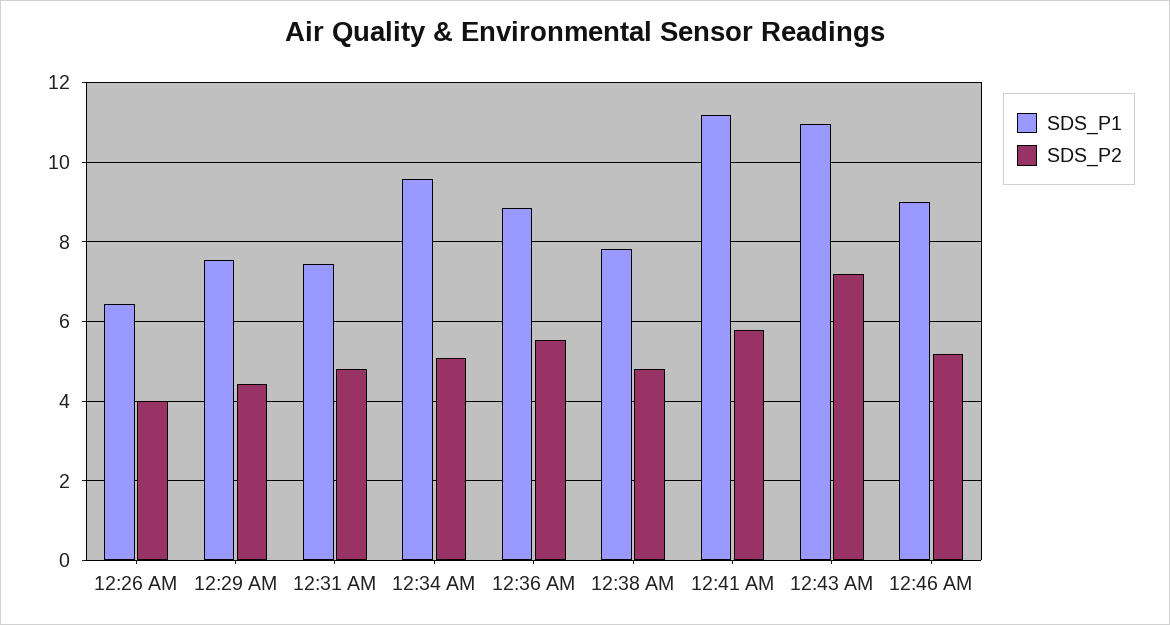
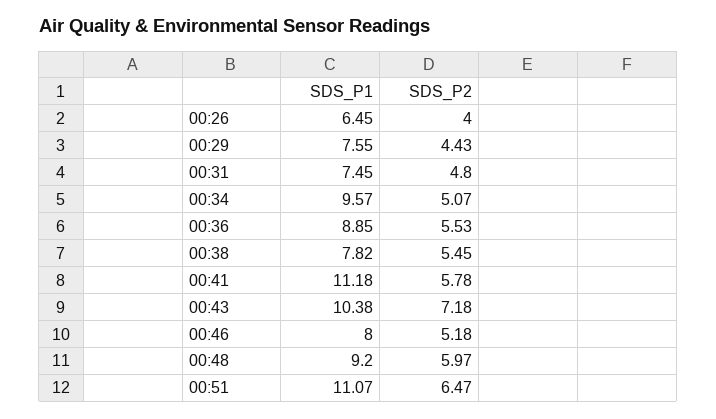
SDS_P2, 12:38 AM: 4.8 -> 5.45
SDS_P1, 12:43 AM: 11 -> 10.38
SDS_P1, 12:46 AM: 9 -> 8
SDS_P1, 00:48: none -> 9.2
SDS_P2, 00:48: none -> 5.97
SDS_P1, 00:51: none -> 11.07
SDS_P2, 00:51: none -> 6.47

